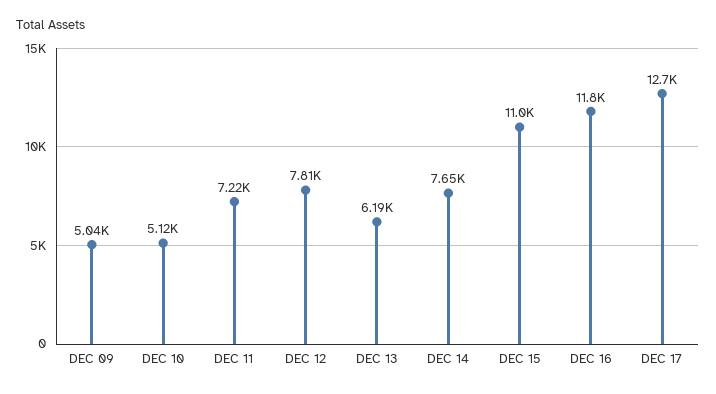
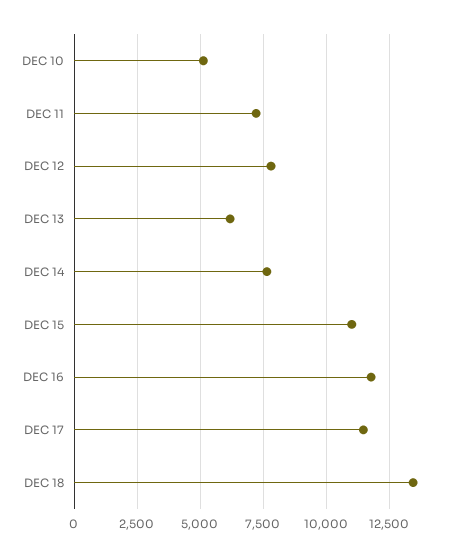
DEC 09: 5040 -> none
DEC 17: 12700 -> 11500
DEC 18: none -> 13500

